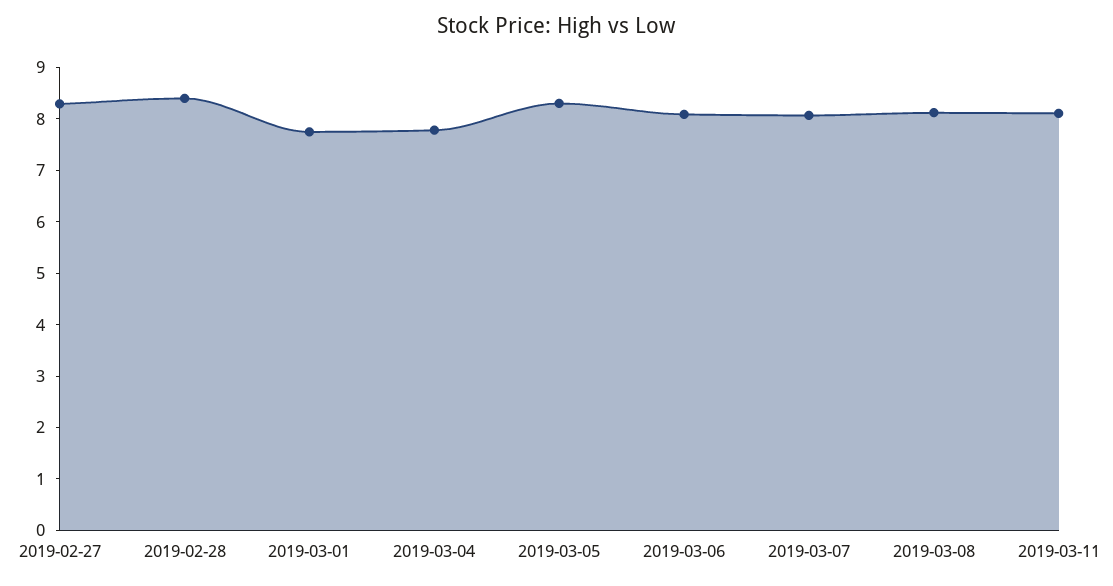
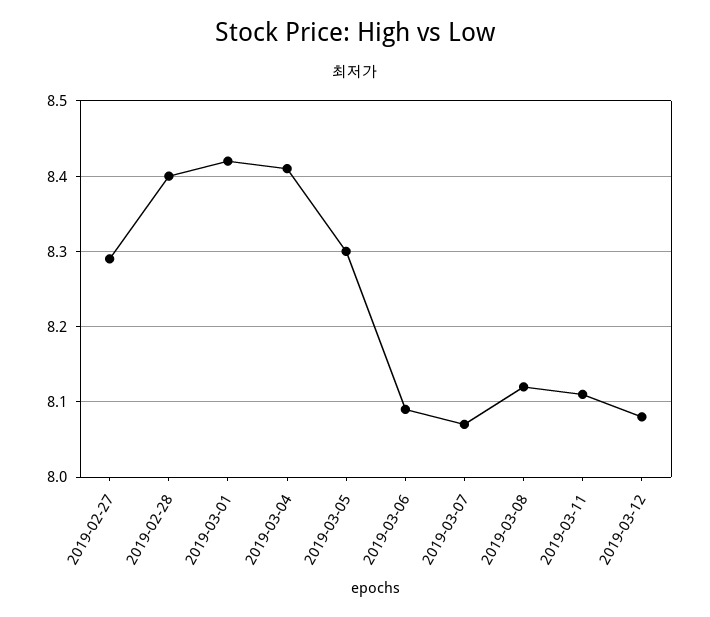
2019-03-01: 7.8 -> 8.42
2019-03-04: 7.8 -> 8.41
2019-03-12: none -> 8.08

